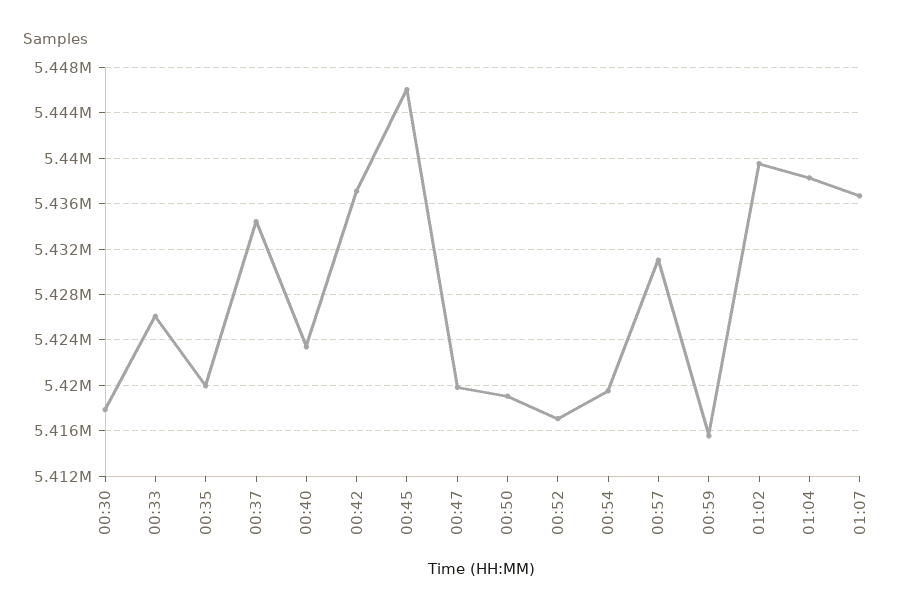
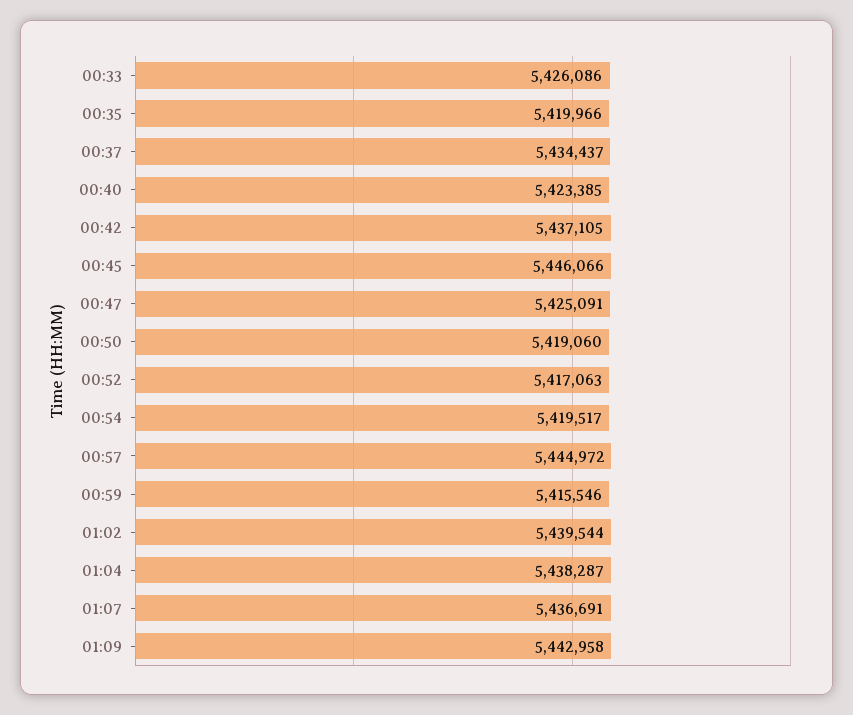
00:30: 5418000 -> none
00:47: 5420000 -> 5425091
00:57: 5431000 -> 5444972
01:09: none -> 5442958

